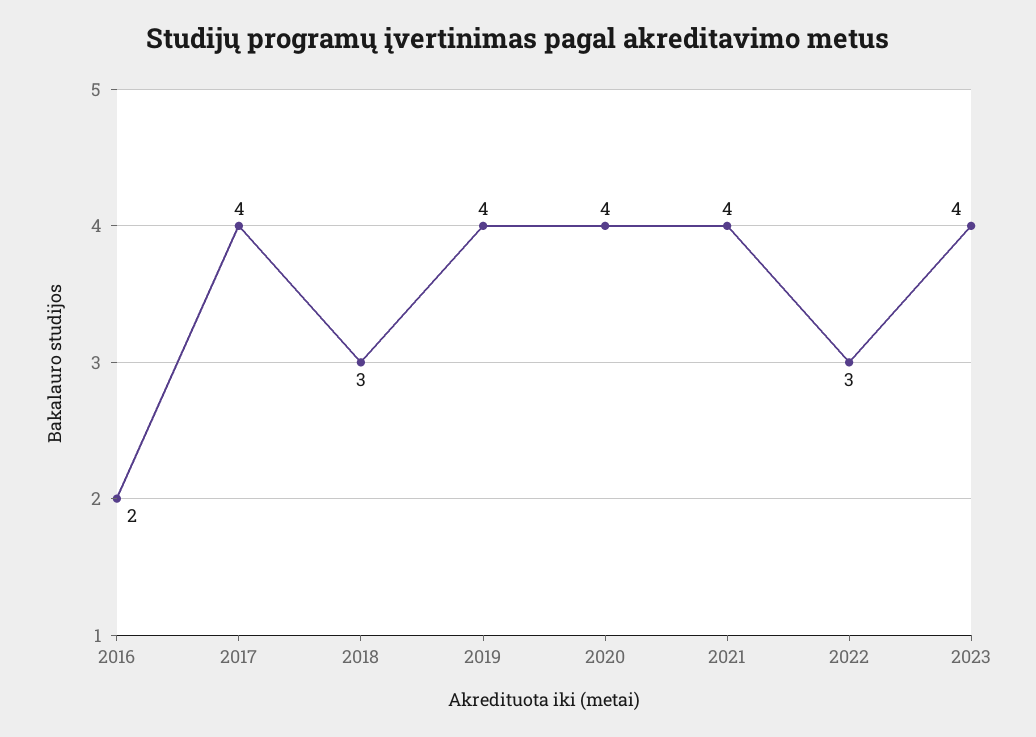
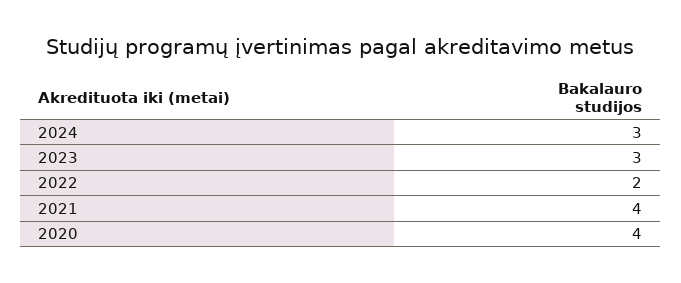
2016: 2 -> none
2017: 4 -> none
2018: 3 -> none
2019: 4 -> none
2022: 3 -> 2
2023: 4 -> 3
2024: none -> 3

